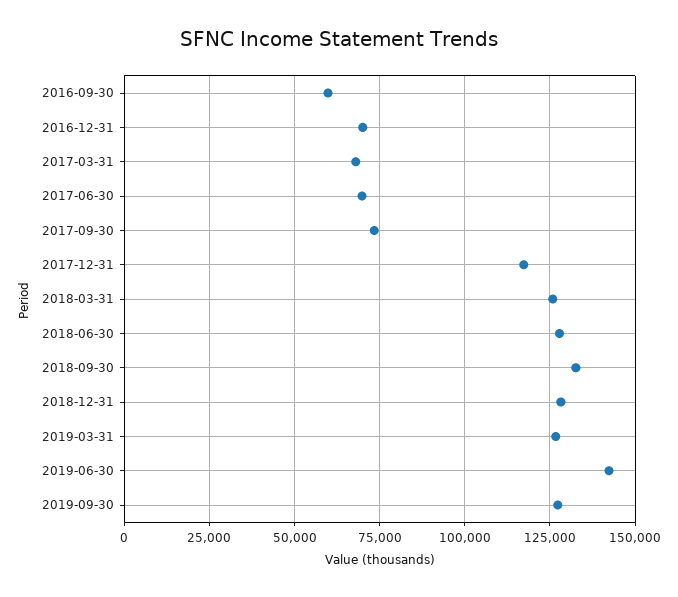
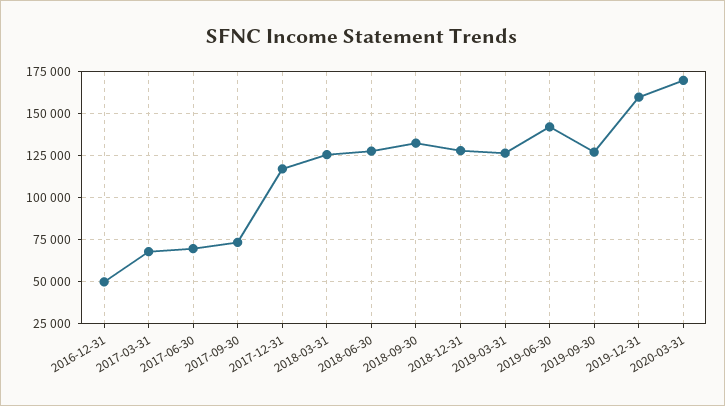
2016-09-30: 60000 -> none
2016-12-31: 70000 -> 50000
2019-12-31: none -> 160000
2020-03-31: none -> 170000

